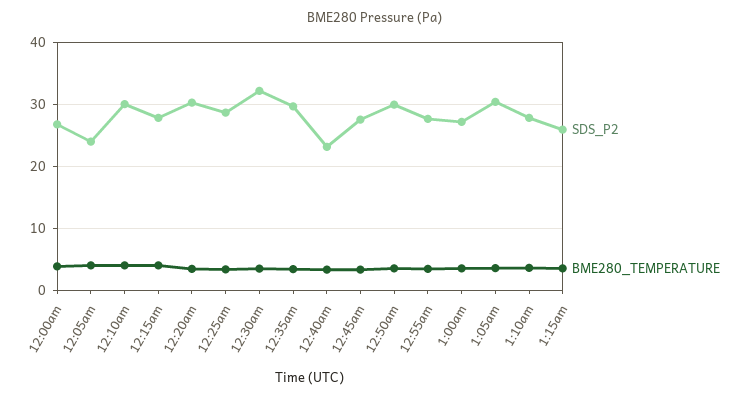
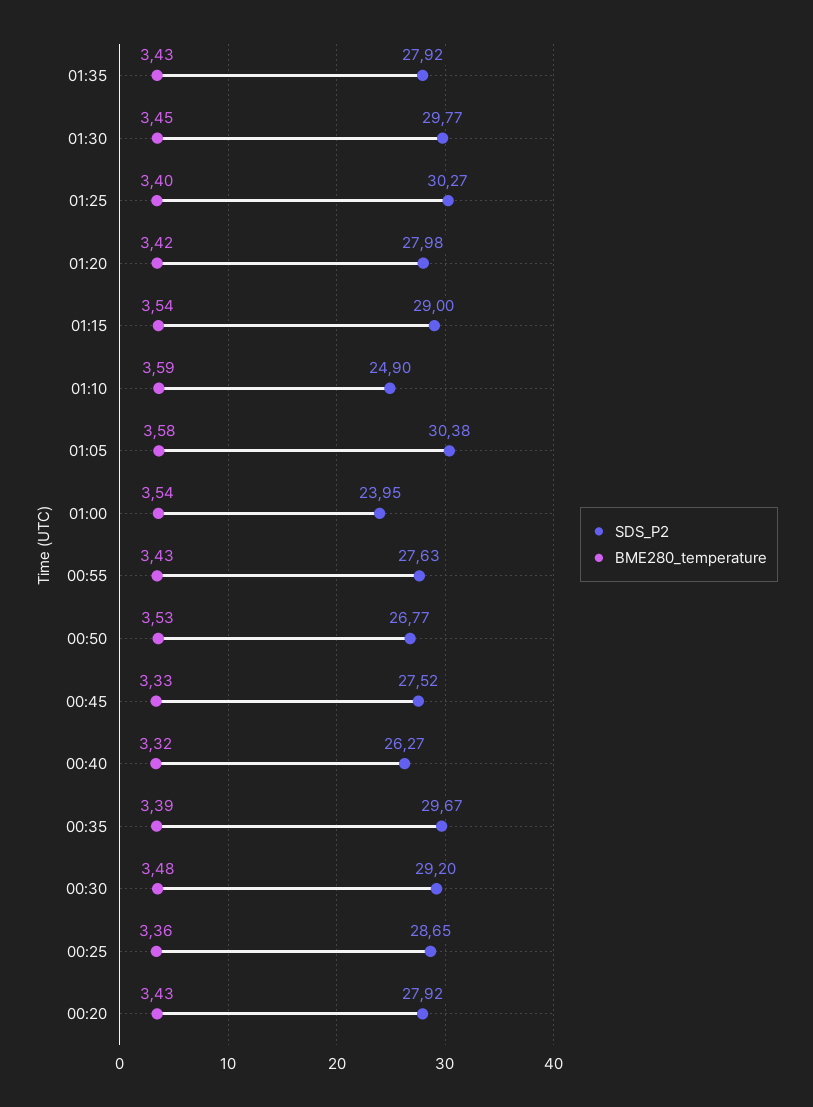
SDS_P2, 12:00am: 27 -> none
BME280_TEMPERATURE, 12:00am: 4 -> none
SDS_P2, 12:05am: 24 -> none
BME280_TEMPERATURE, 12:05am: 4 -> none
SDS_P2, 12:10am: 30 -> none
BME280_TEMPERATURE, 12:10am: 4 -> none
SDS_P2, 12:15am: 28 -> none
BME280_TEMPERATURE, 12:15am: 4 -> none
SDS_P2, 12:20am: 30 -> 27.92
SDS_P2, 12:30am: 32 -> 29.2
SDS_P2, 12:40am: 23 -> 26.27
SDS_P2, 12:50am: 30 -> 26.77
SDS_P2, 1:00am: 27 -> 23.95
SDS_P2, 1:10am: 28 -> 24.9
SDS_P2, 1:15am: 26 -> 29
SDS_P2, 01:35: none -> 27.92
BME280_TEMPERATURE, 01:35: none -> 3.43
SDS_P2, 01:30: none -> 29.77
BME280_TEMPERATURE, 01:30: none -> 3.45
SDS_P2, 01:25: none -> 30.27
BME280_TEMPERATURE, 01:25: none -> 3.4
SDS_P2, 01:20: none -> 27.98
BME280_TEMPERATURE, 01:20: none -> 3.42

